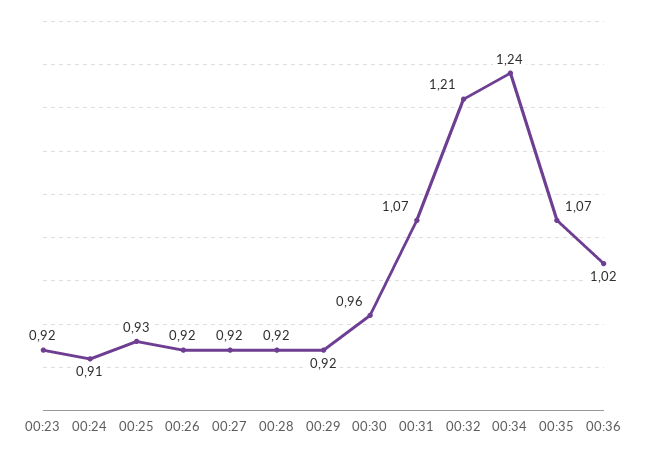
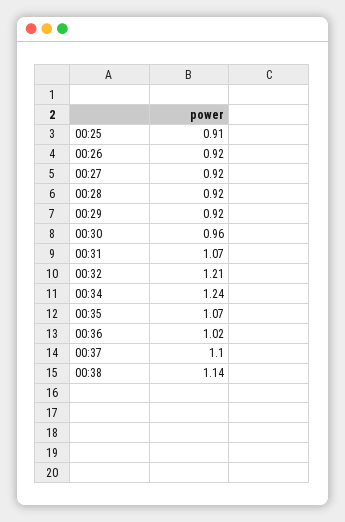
00:23: 0.92 -> none
00:24: 0.91 -> none
00:25: 0.93 -> 0.91
00:37: none -> 1.1
00:38: none -> 1.14

